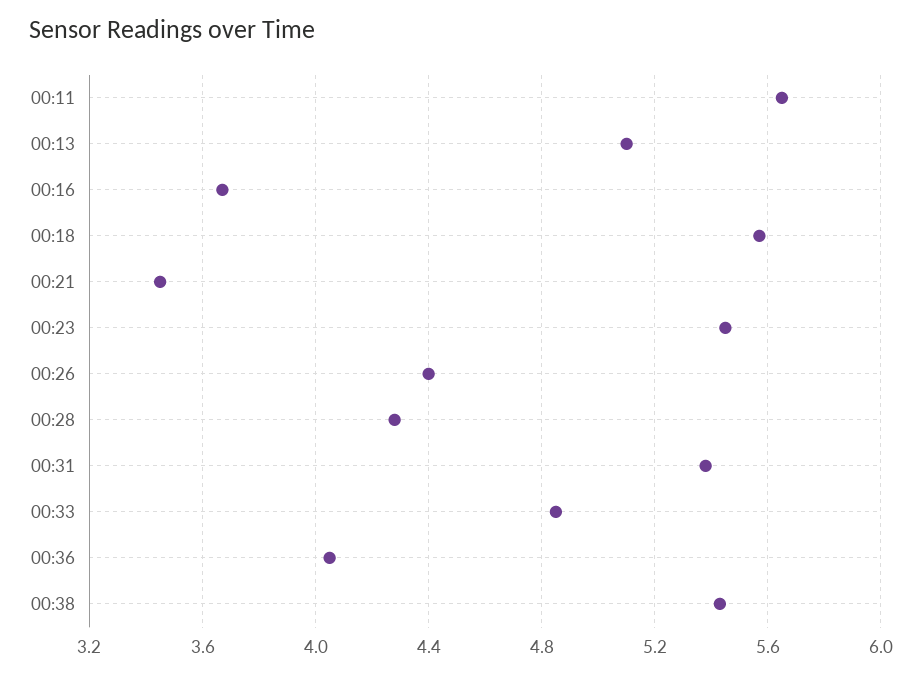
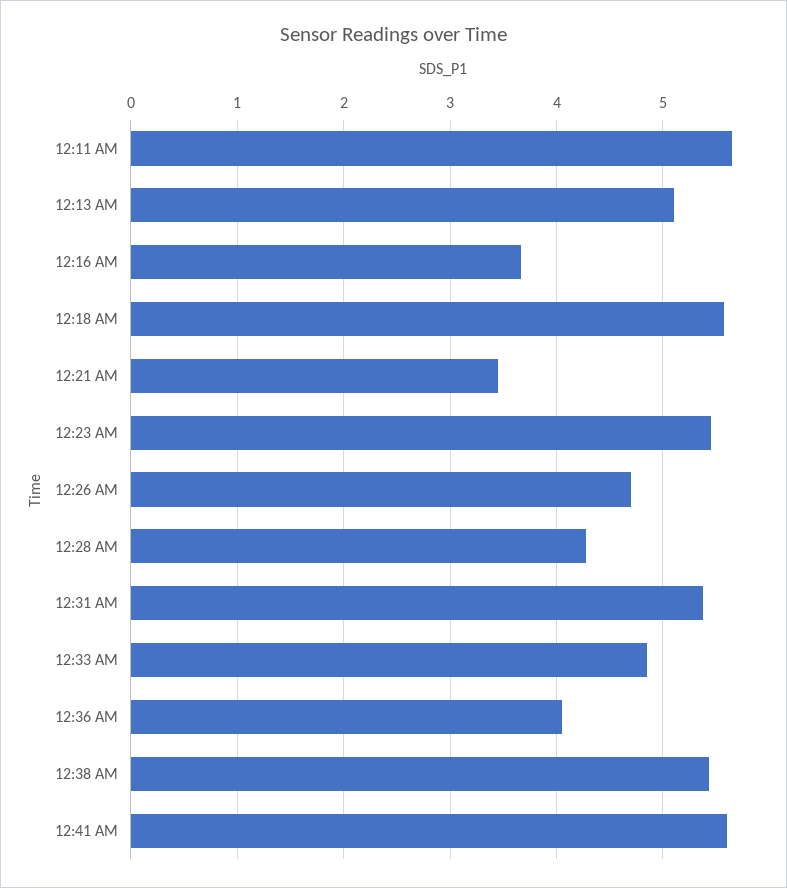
00:26: 4.4 -> 4.7
12:41 AM: none -> 5.6

